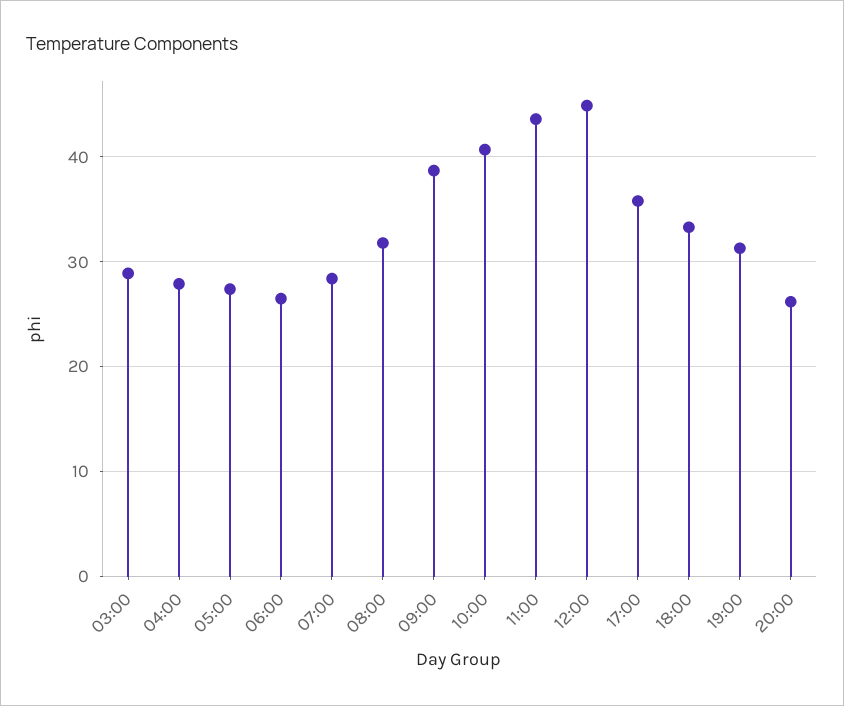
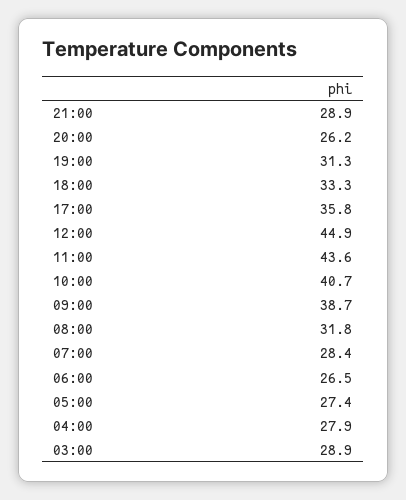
21:00: none -> 28.9

